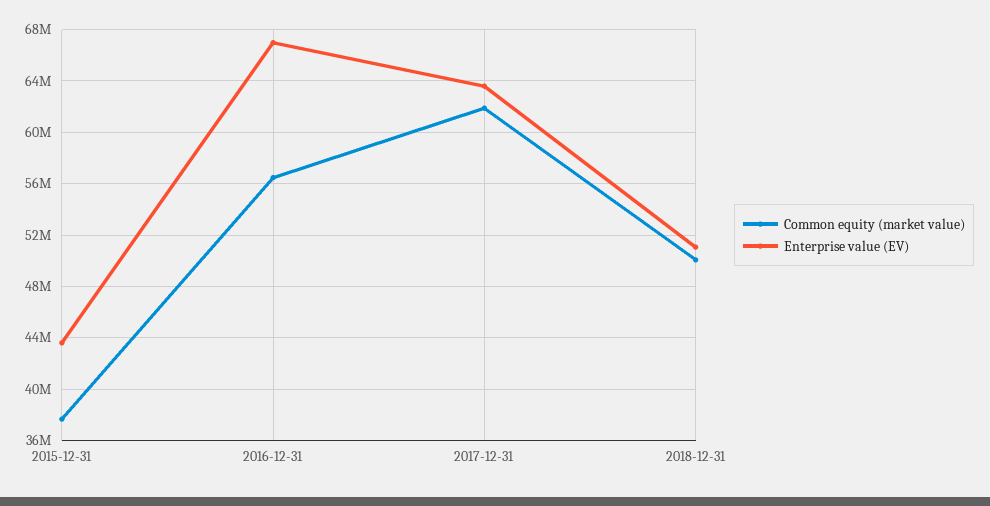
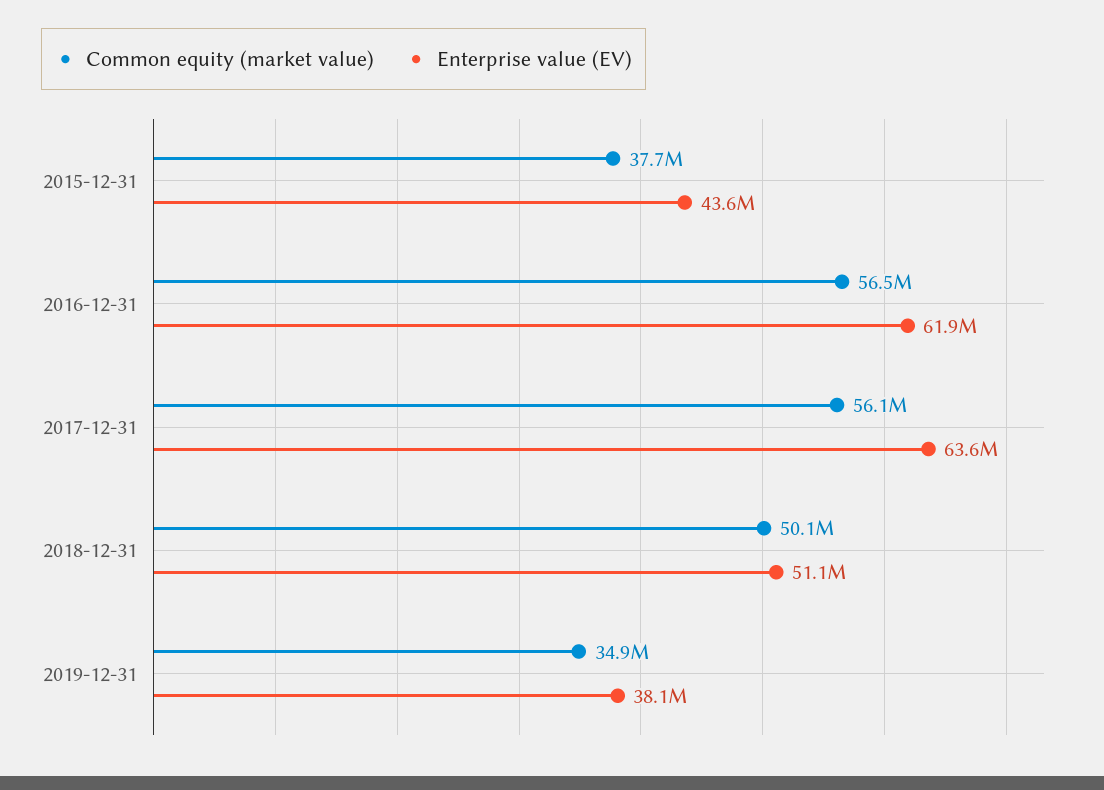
Enterprise value (EV), 2016-12-31: 67000000 -> 61900000
Common equity (market value), 2017-12-31: 62000000 -> 56100000
Common equity (market value), 2019-12-31: none -> 34900000
Enterprise value (EV), 2019-12-31: none -> 38100000

